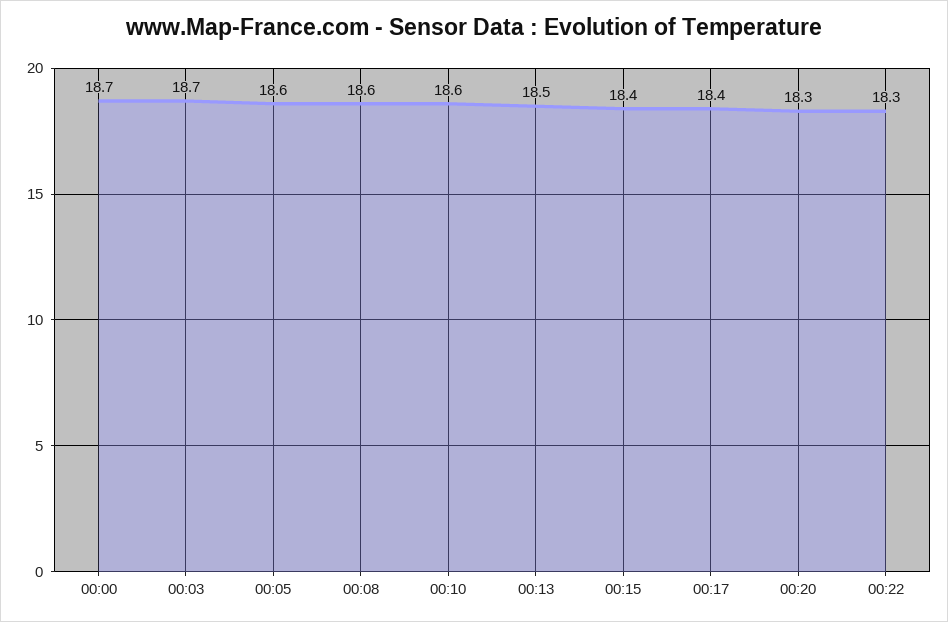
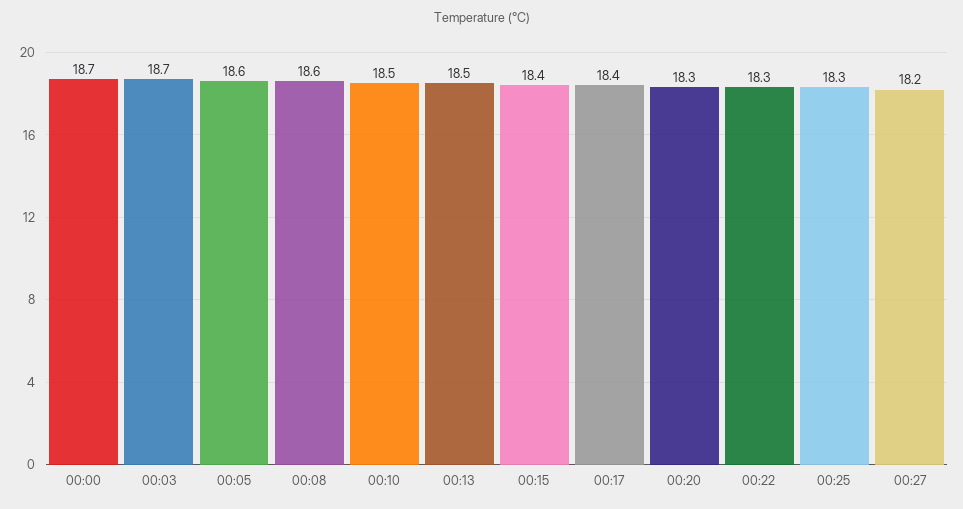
00:10: 18.6 -> 18.5
00:25: none -> 18.3
00:27: none -> 18.2

